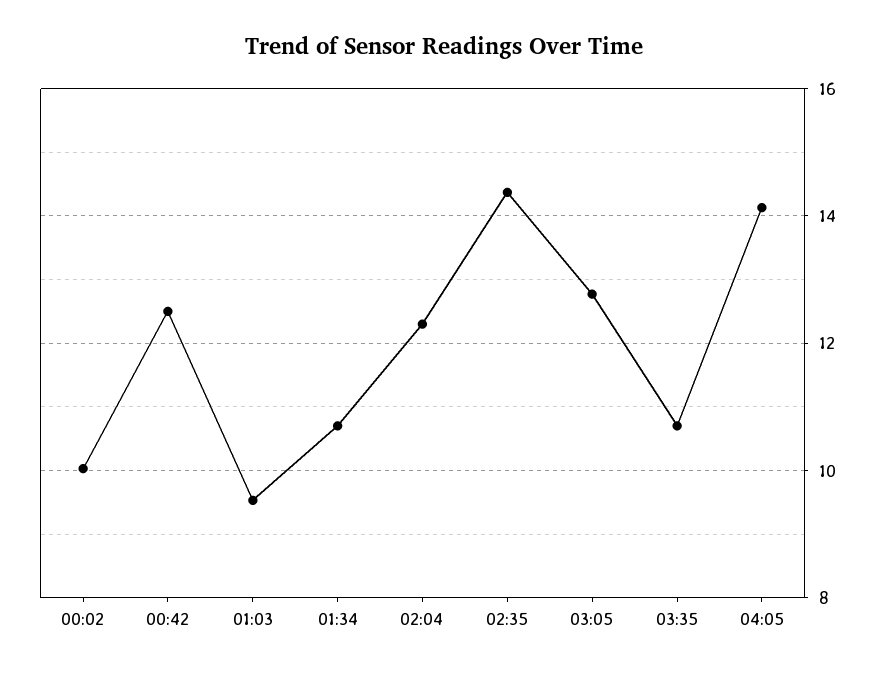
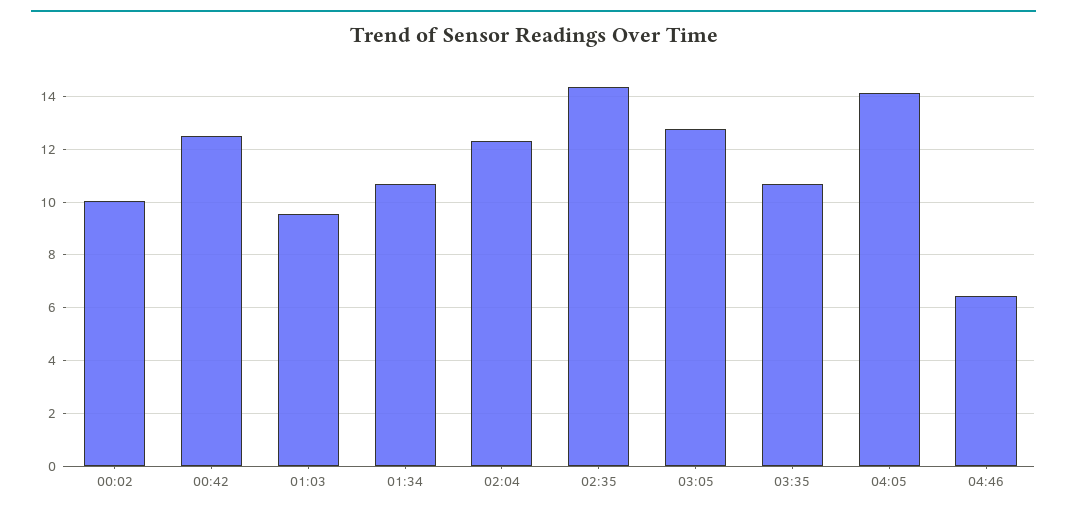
04:46: none -> 6.5

